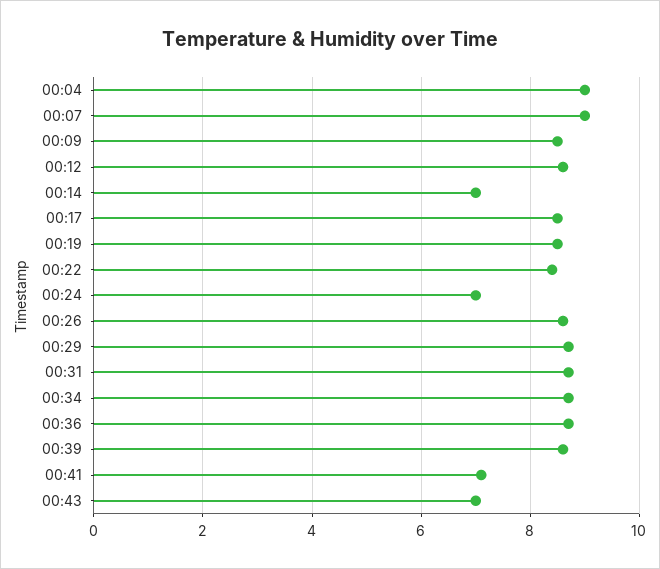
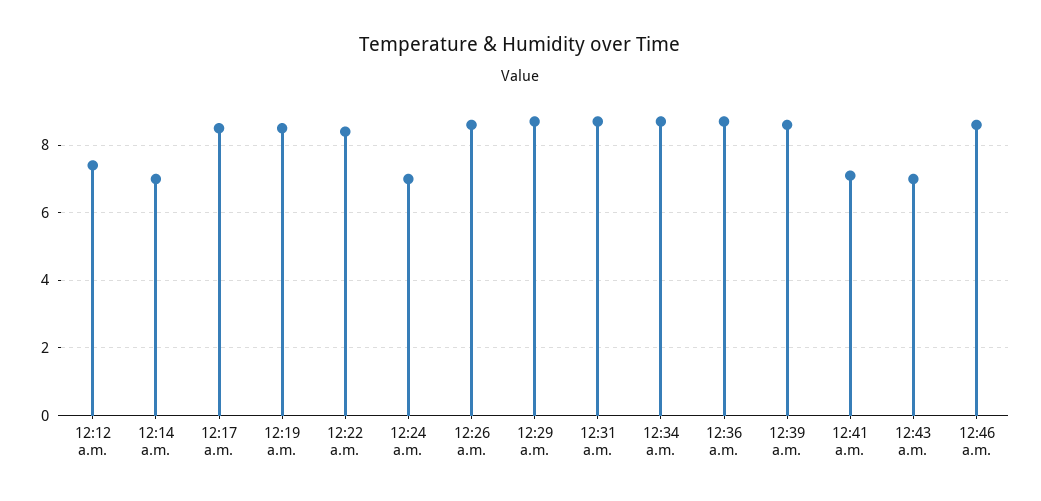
00:04: 9 -> none
00:07: 9 -> none
00:09: 8.5 -> none
00:12: 8.5 -> 7.5
12:46 a.m.: none -> 8.5

